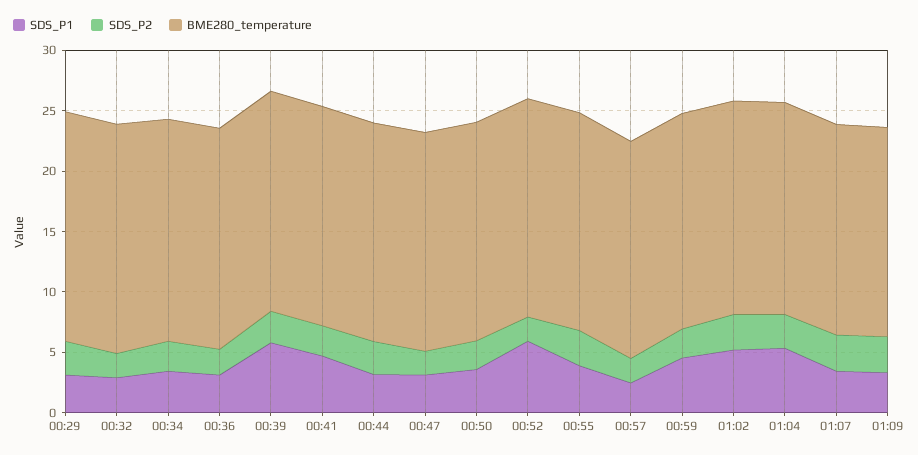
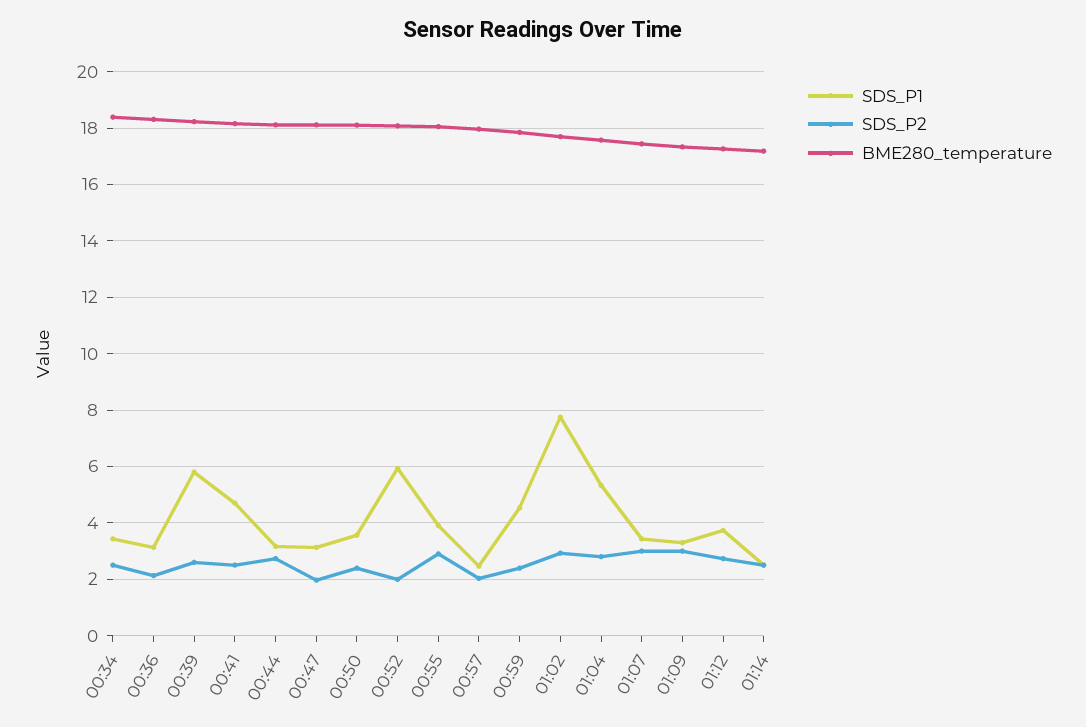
SDS_P1, 00:29: 3 -> none
SDS_P2, 00:29: 3 -> none
BME280_temperature, 00:29: 19 -> none
SDS_P1, 00:32: 3 -> none
SDS_P2, 00:32: 2 -> none
BME280_temperature, 00:32: 19 -> none
SDS_P1, 01:02: 5 -> 7.75
SDS_P1, 01:12: none -> 3.75
SDS_P2, 01:12: none -> 2.75
BME280_temperature, 01:12: none -> 17.25
SDS_P1, 01:14: none -> 2.5
SDS_P2, 01:14: none -> 2.5
BME280_temperature, 01:14: none -> 17.25

